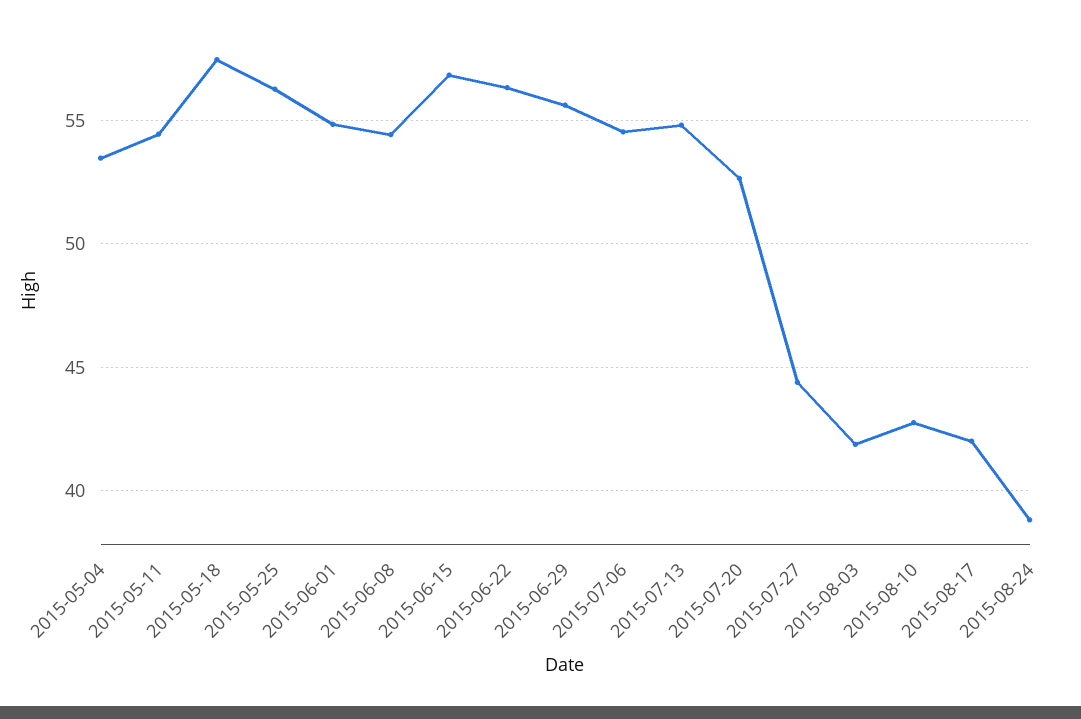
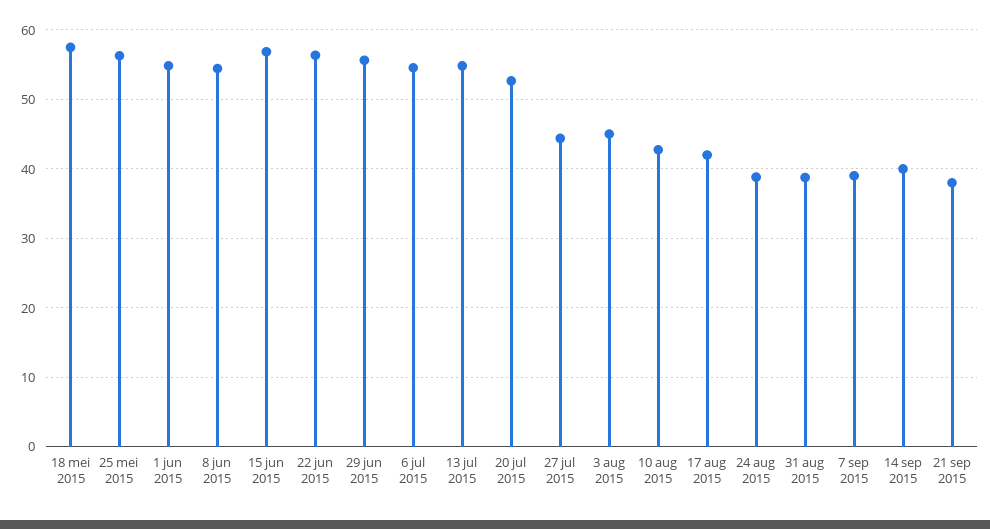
2015-05-04: 53.5 -> none
2015-05-11: 54.5 -> none
2015-08-03: 42 -> 45
31 aug 2015: none -> 39
7 sep 2015: none -> 39
14 sep 2015: none -> 40
21 sep 2015: none -> 38

